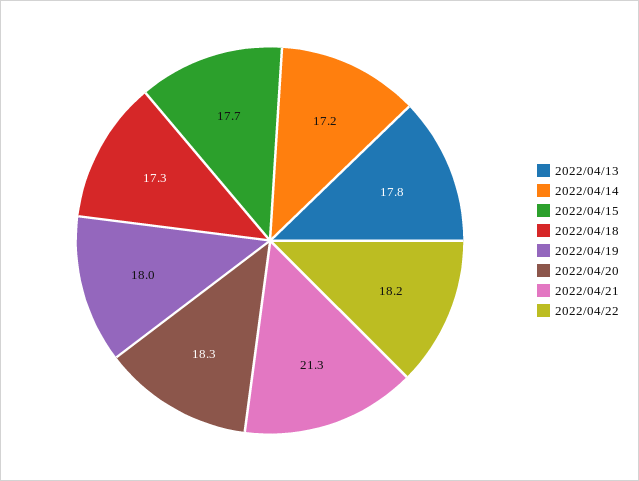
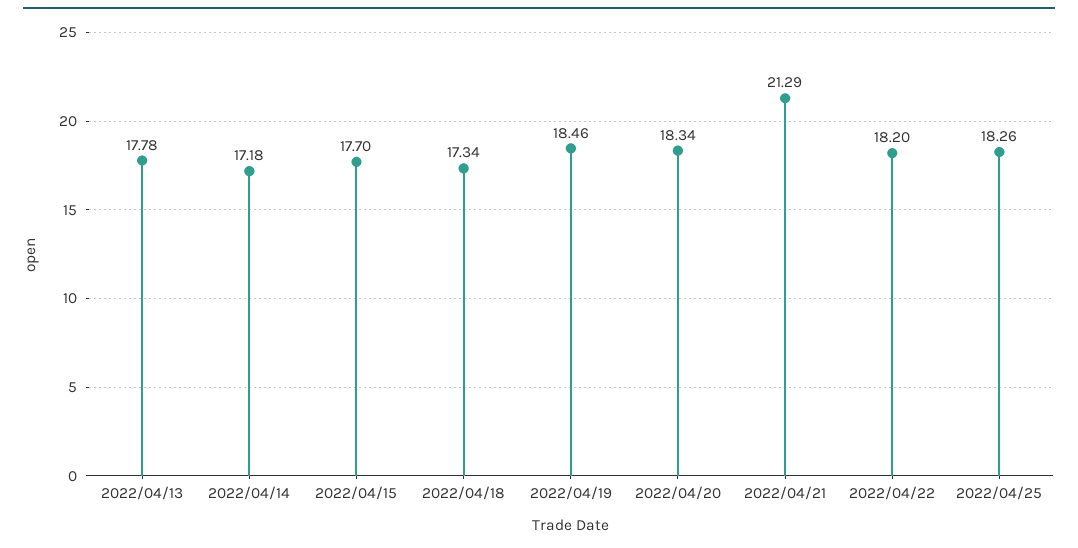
2022/04/19: 18 -> 18.46
2022/04/25: none -> 18.26

